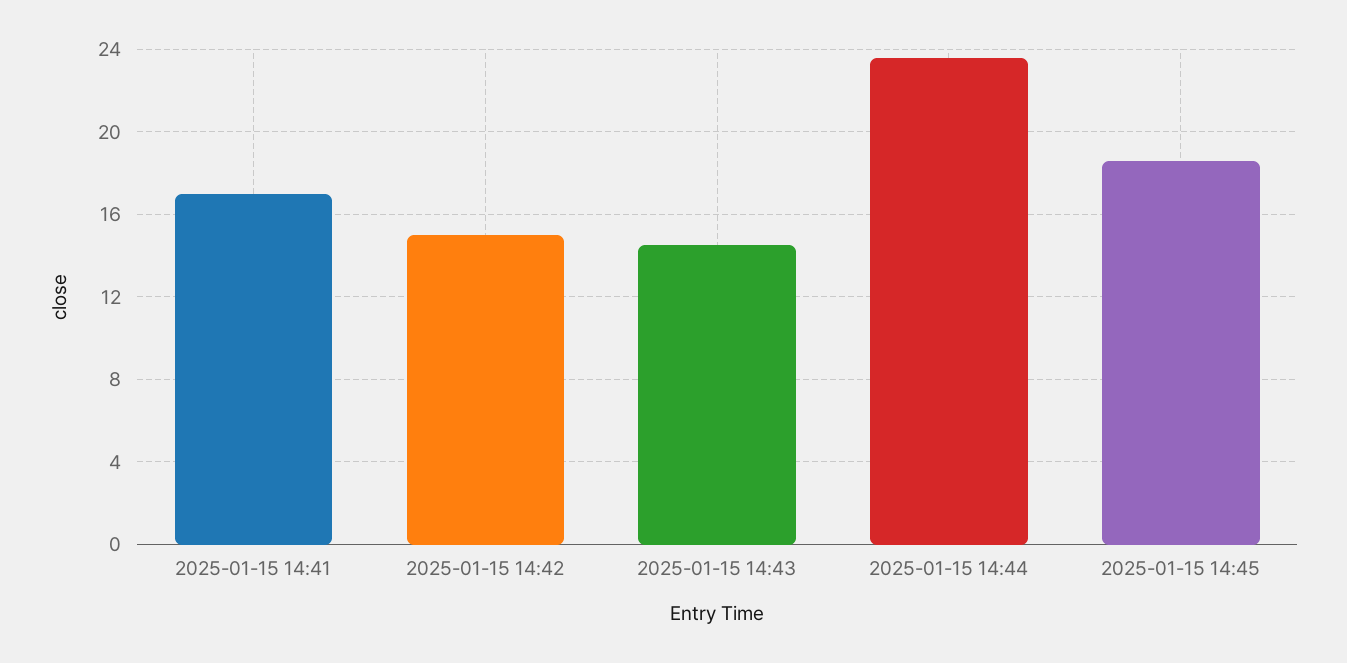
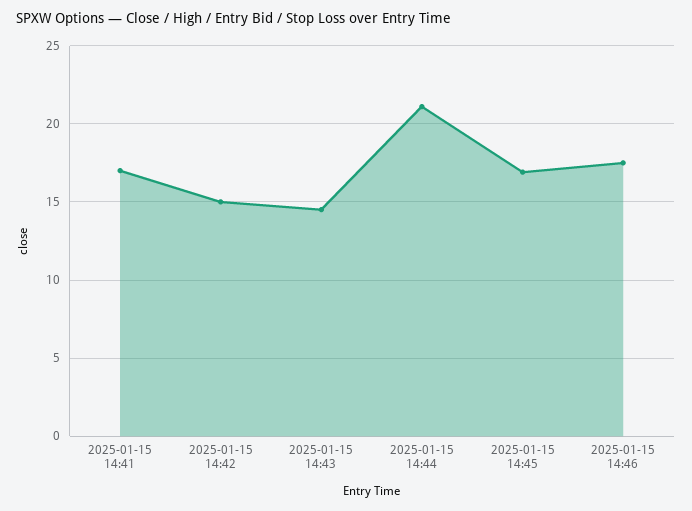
2025-01-15 14:44: 23.5 -> 21
2025-01-15 14:45: 18.5 -> 17
2025-01-15 14:46: none -> 17.5

